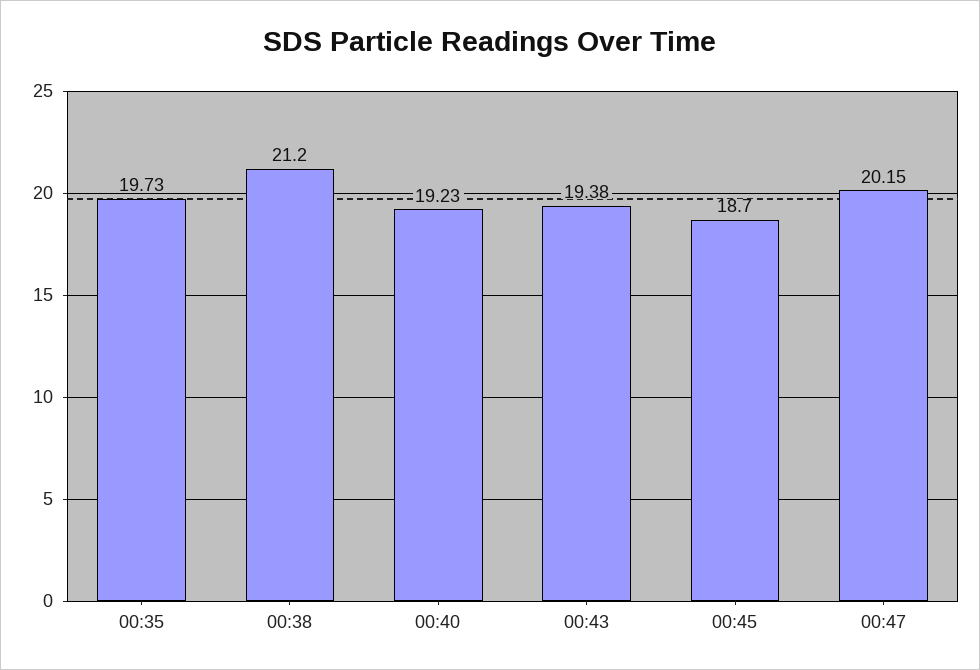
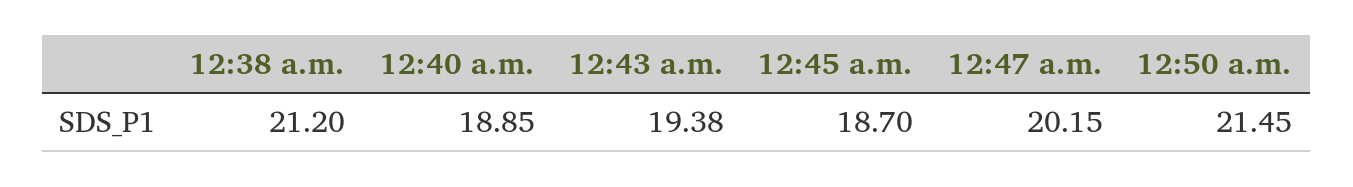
00:35: 19.73 -> none
00:40: 19.23 -> 18.85
12:50 a.m.: none -> 21.45

